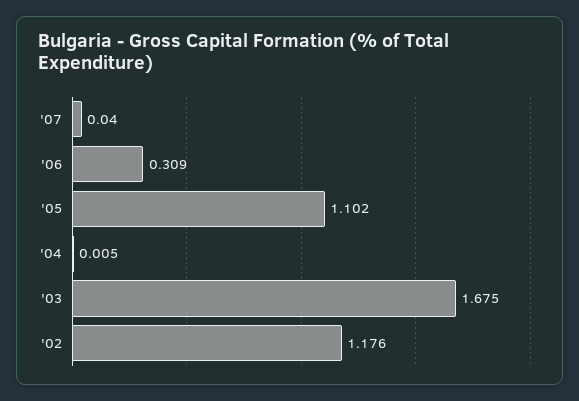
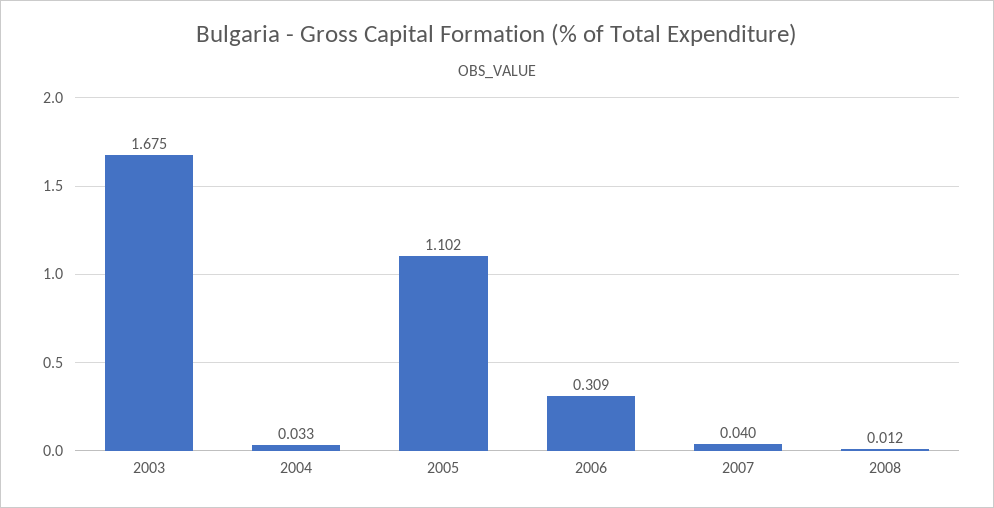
'04: 0.005 -> 0.033
'02: 1.176 -> none
2008: none -> 0.012

